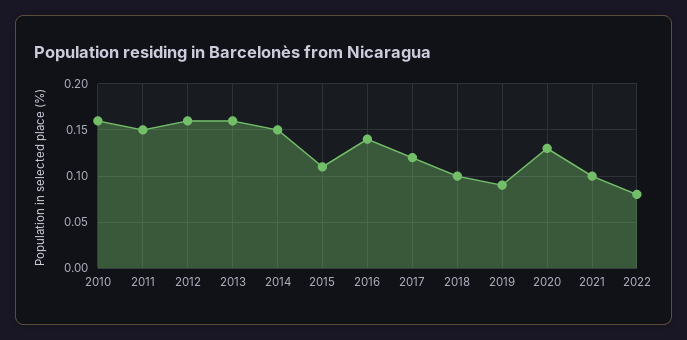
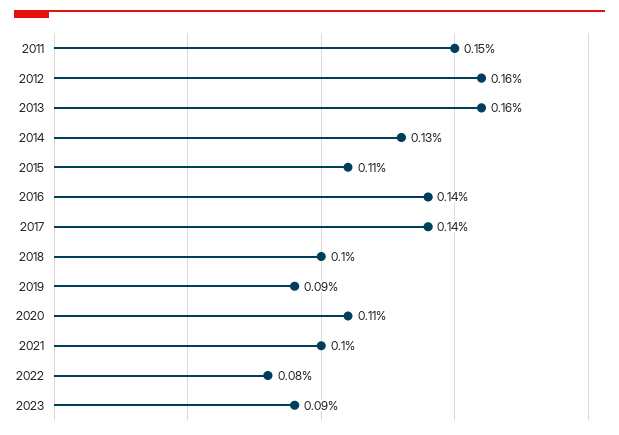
2010: 0.16 -> none
2014: 0.15 -> 0.13
2017: 0.12 -> 0.14
2020: 0.13 -> 0.11
2023: none -> 0.09

